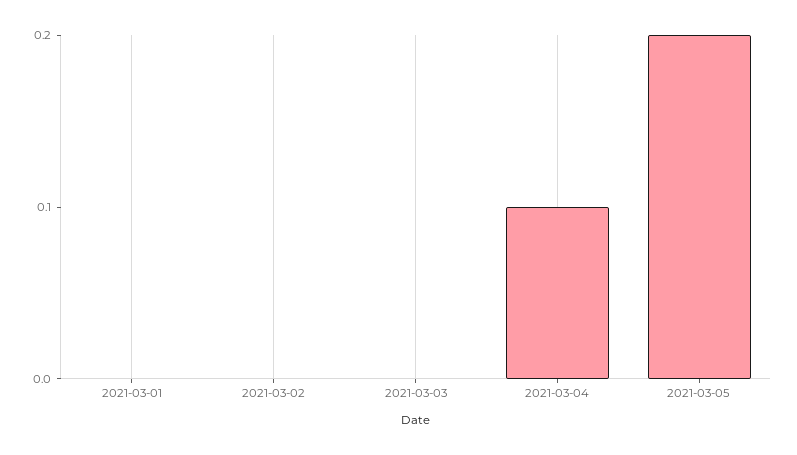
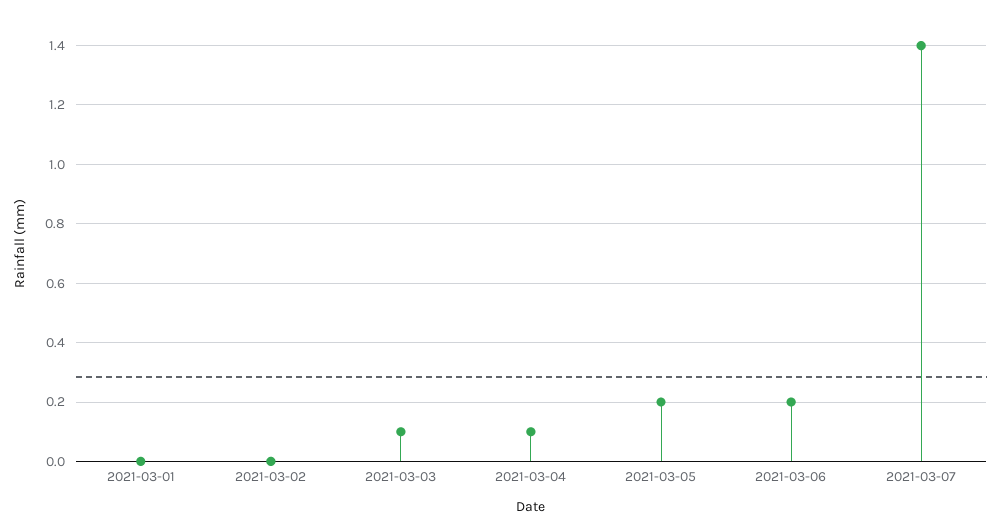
2021-03-03: 0 -> 0.1
2021-03-06: none -> 0.2
2021-03-07: none -> 1.4

